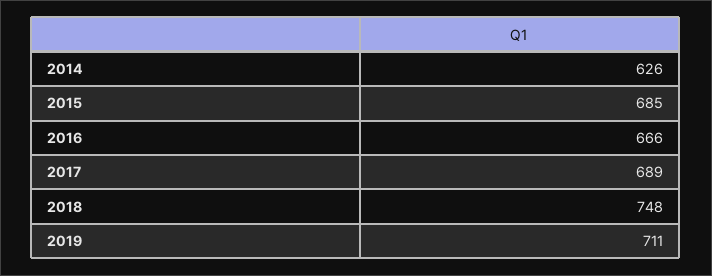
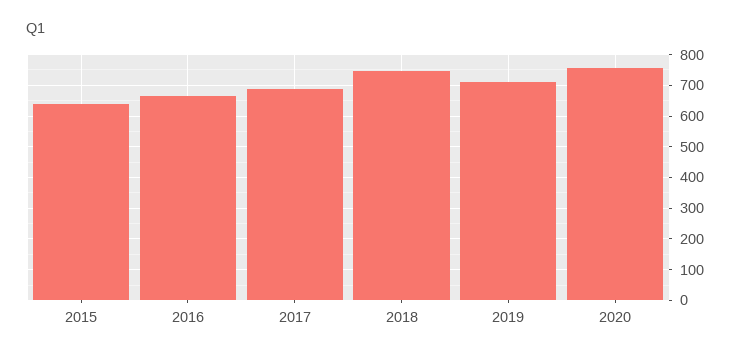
2014: 626 -> none
2015: 685 -> 640
2020: none -> 760

